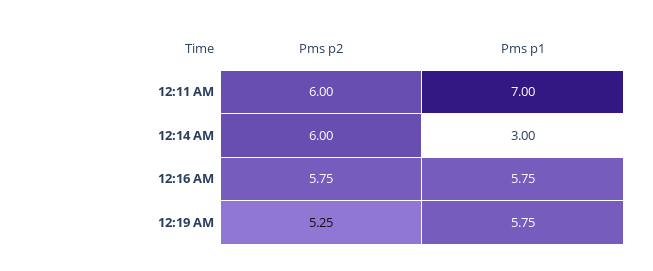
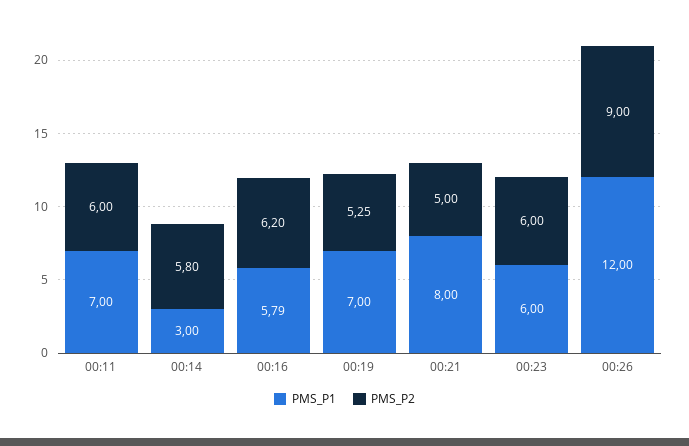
Pms p2, 12:14 AM: 6 -> 5.8
Pms p2, 12:16 AM: 5.75 -> 6.2
Pms p1, 12:16 AM: 5.75 -> 5.79
Pms p1, 12:19 AM: 5.75 -> 7
Pms p1, 00:21: none -> 8
Pms p2, 00:21: none -> 5
Pms p1, 00:23: none -> 6
Pms p2, 00:23: none -> 6
Pms p1, 00:26: none -> 12
Pms p2, 00:26: none -> 9

